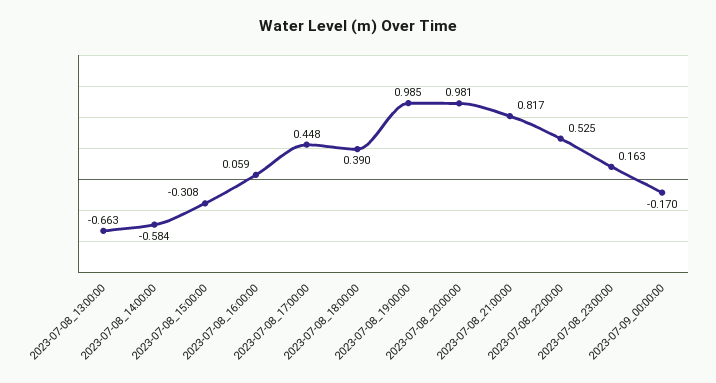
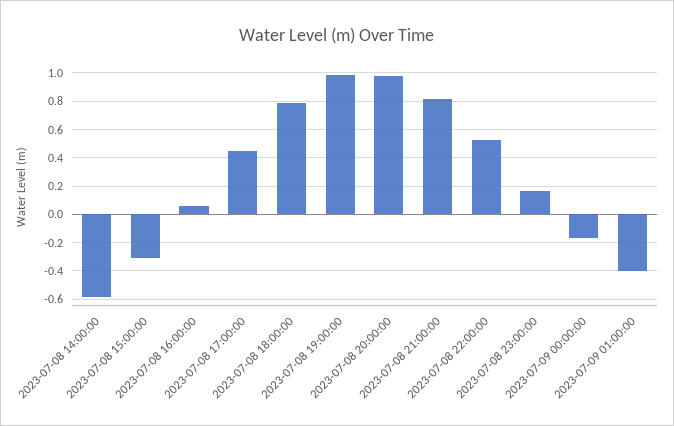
2023-07-08_13:00:00: -0.663 -> none
2023-07-08_18:00:00: 0.39 -> 0.8
2023-07-09 01:00:00: none -> -0.4

